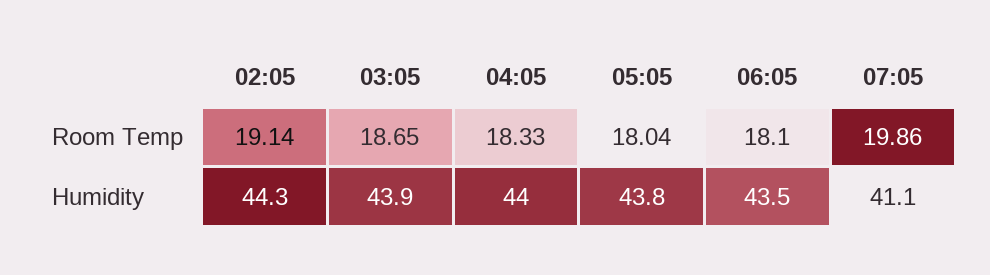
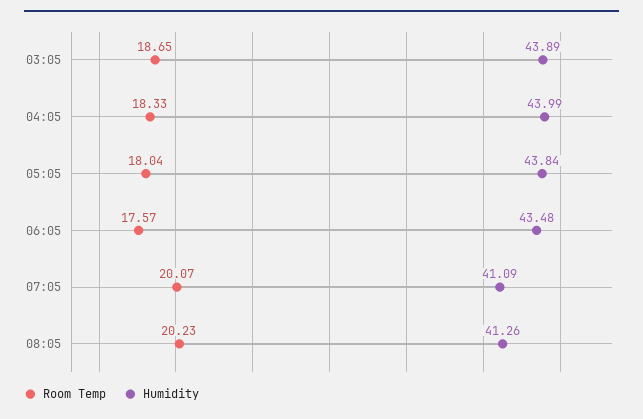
Room Temp, 02:05: 19.14 -> none
Room Temp, 06:05: 18.1 -> 17.57
Room Temp, 07:05: 19.86 -> 20.07
Humidity, 02:05: 44.3 -> none
Room Temp, 08:05: none -> 20.23
Humidity, 08:05: none -> 41.26

